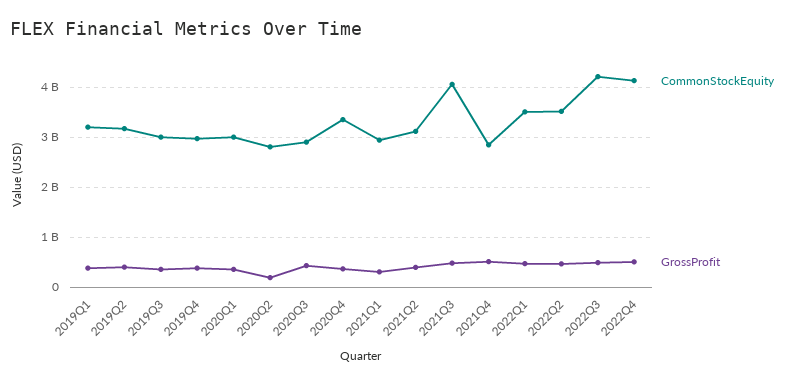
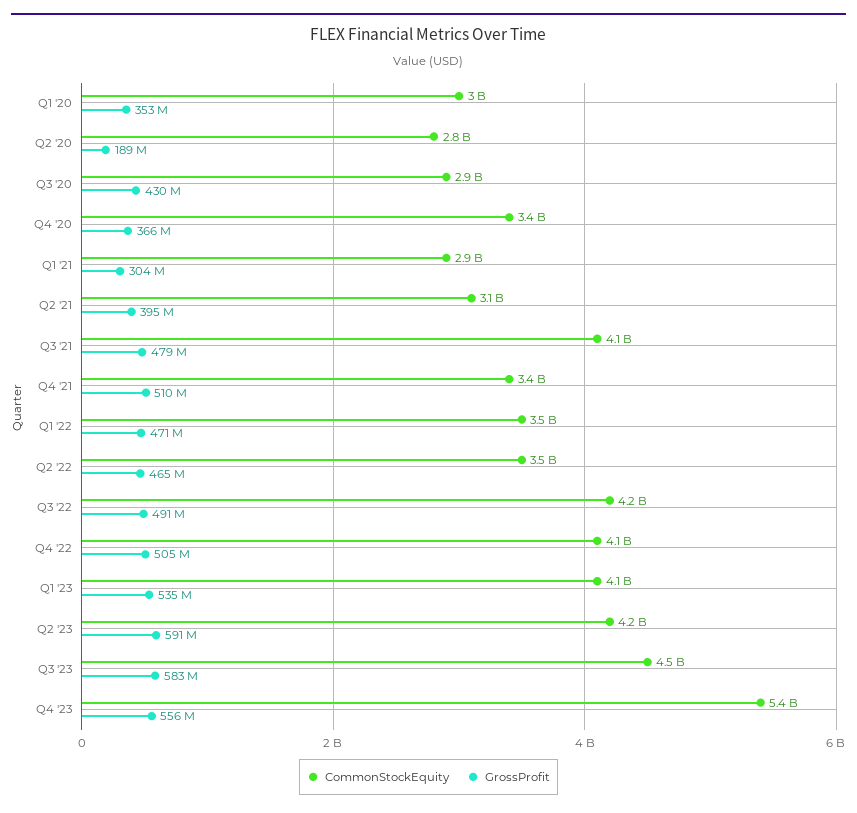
CommonStockEquity, 2019Q1: 3200000000 -> none
GrossProfit, 2019Q1: 400000000 -> none
CommonStockEquity, 2019Q2: 3200000000 -> none
GrossProfit, 2019Q2: 400000000 -> none
CommonStockEquity, 2019Q3: 3000000000 -> none
GrossProfit, 2019Q3: 400000000 -> none
CommonStockEquity, 2019Q4: 3000000000 -> none
GrossProfit, 2019Q4: 400000000 -> none
CommonStockEquity, 2021Q4: 2800000000 -> 3400000000
CommonStockEquity, Q1 '23: none -> 4100000000
GrossProfit, Q1 '23: none -> 535000000
CommonStockEquity, Q2 '23: none -> 4200000000
GrossProfit, Q2 '23: none -> 591000000
CommonStockEquity, Q3 '23: none -> 4500000000
GrossProfit, Q3 '23: none -> 583000000
CommonStockEquity, Q4 '23: none -> 5400000000
GrossProfit, Q4 '23: none -> 556000000

